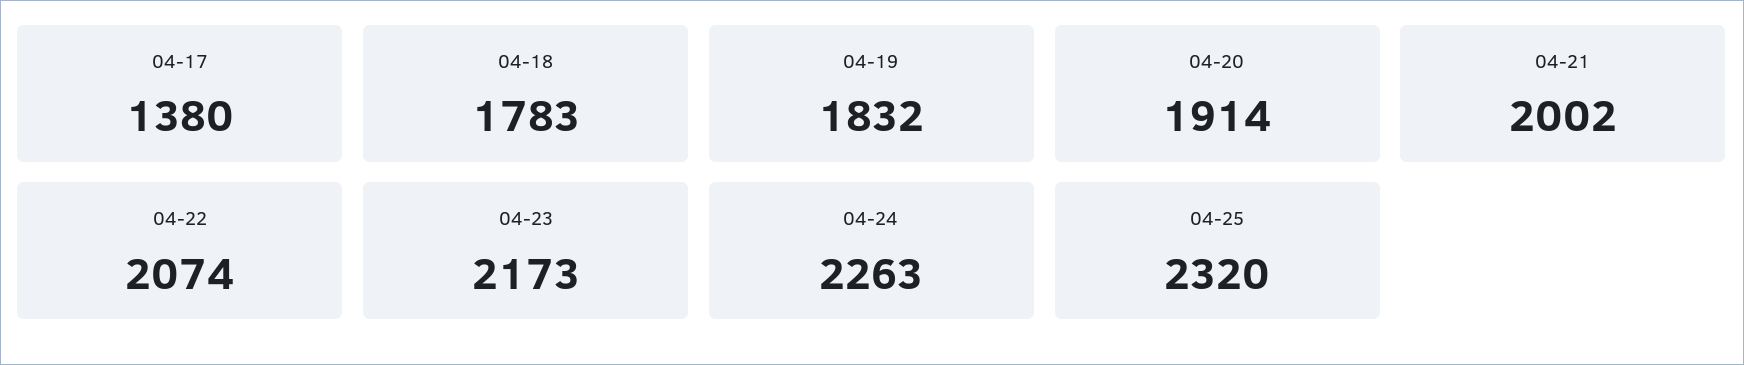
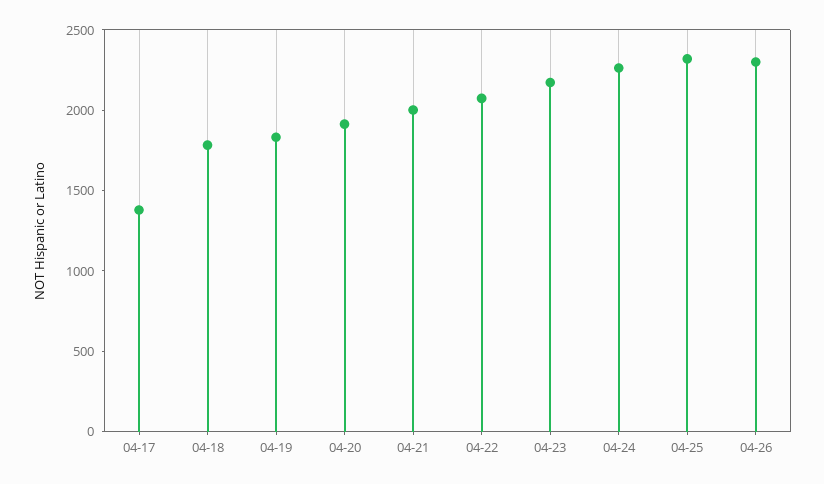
04-26: none -> 2300

